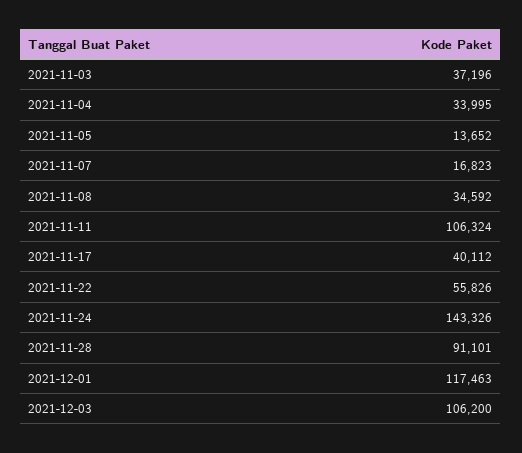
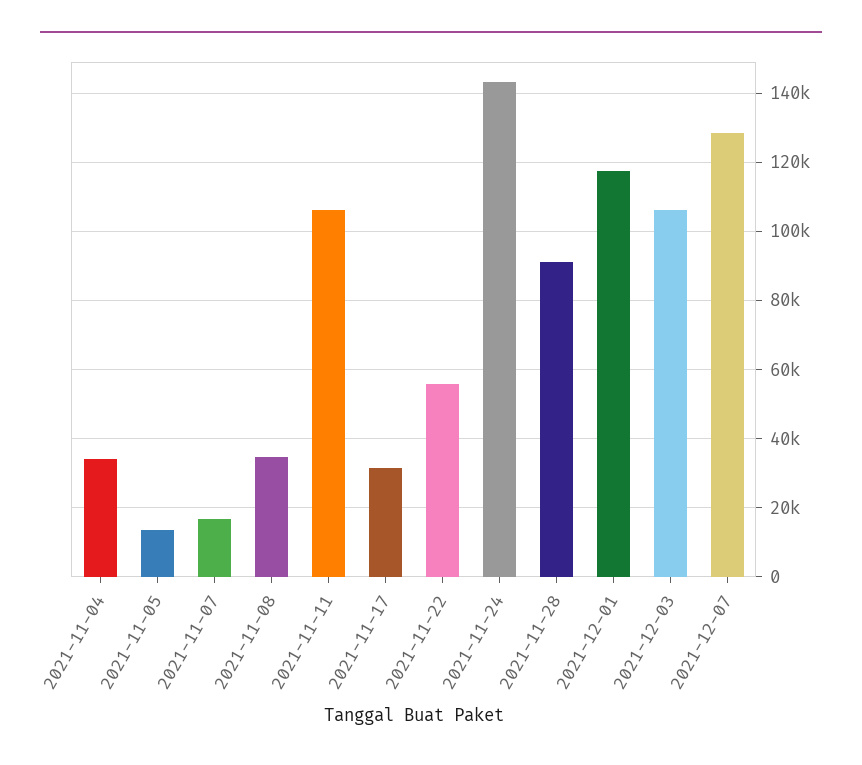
2021-11-03: 37196 -> none
2021-11-17: 40112 -> 32000
2021-12-07: none -> 128000

